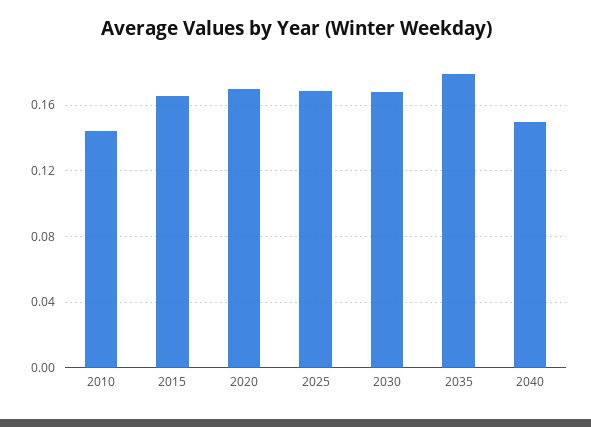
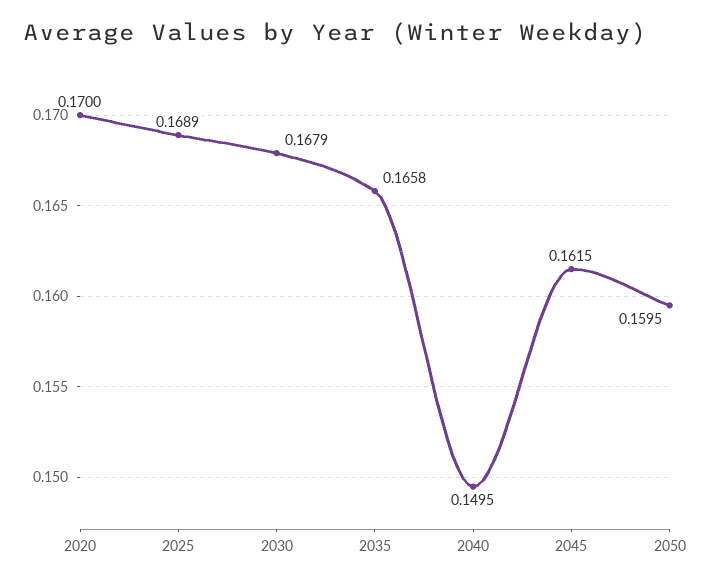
2010: 0.145 -> none
2015: 0.165 -> none
2035: 0.18 -> 0.1658
2045: none -> 0.1615
2050: none -> 0.1595

